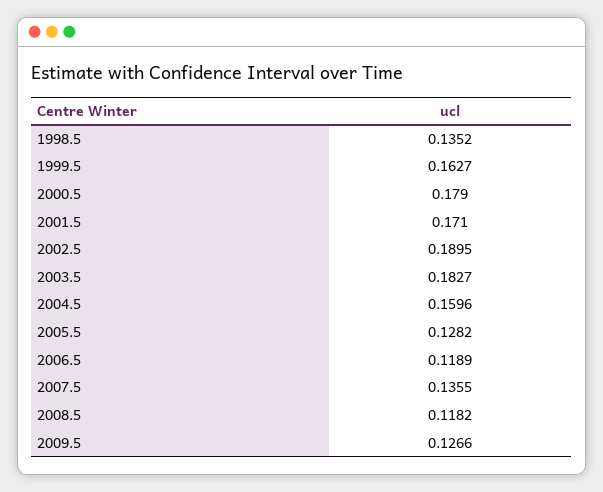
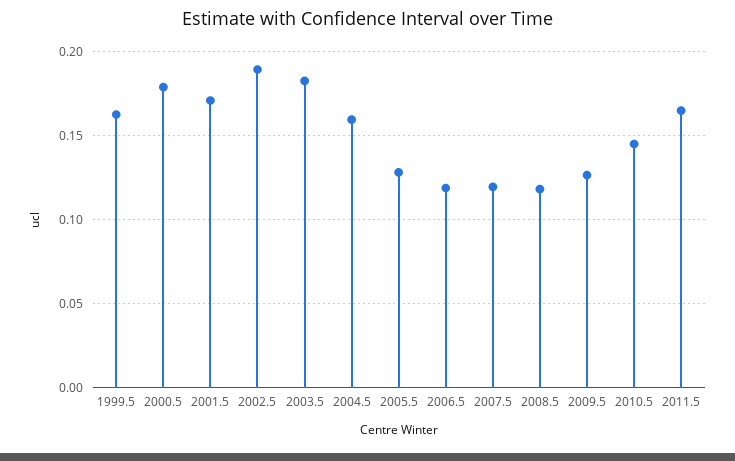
1998.5: 0.1352 -> none
2007.5: 0.1355 -> 0.12
2010.5: none -> 0.145
2011.5: none -> 0.165

